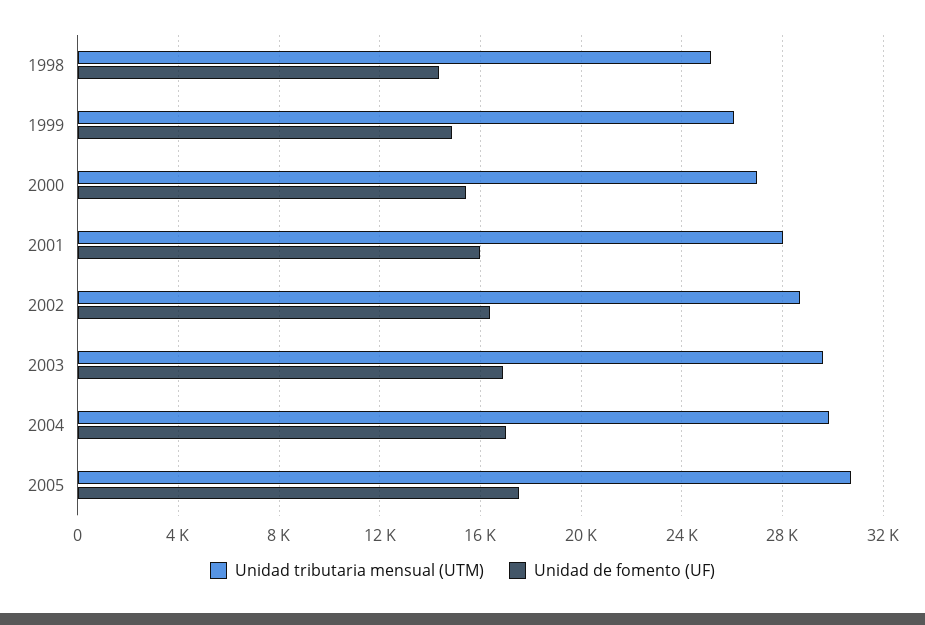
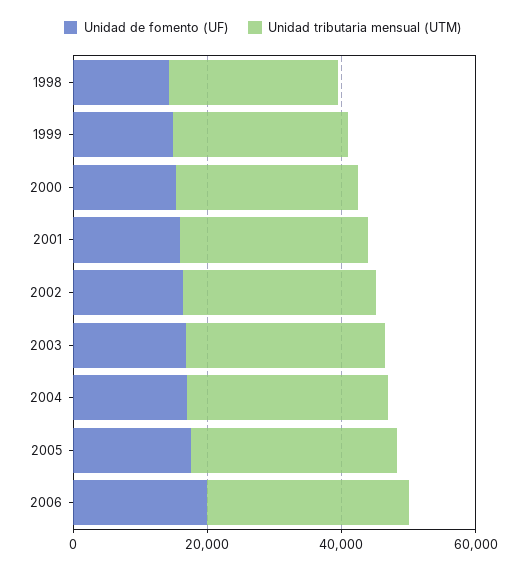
Unidad de fomento (UF), 2006: none -> 20000
Unidad tributaria mensual (UTM), 2006: none -> 30000

